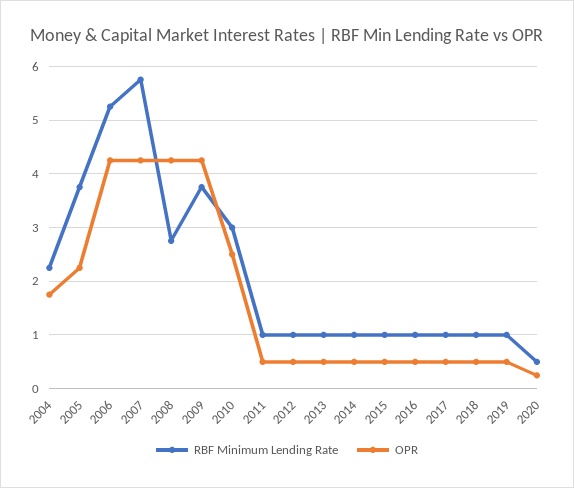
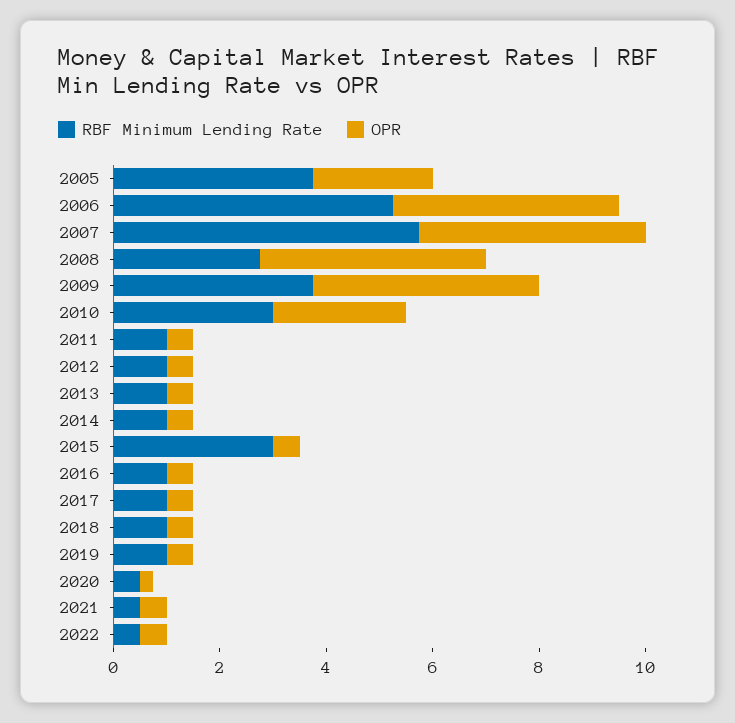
RBF Minimum Lending Rate, 2004: 2.2 -> none
OPR, 2004: 1.8 -> none
RBF Minimum Lending Rate, 2015: 1 -> 3
RBF Minimum Lending Rate, 2021: none -> 0.5
OPR, 2021: none -> 0.5
RBF Minimum Lending Rate, 2022: none -> 0.5
OPR, 2022: none -> 0.5

